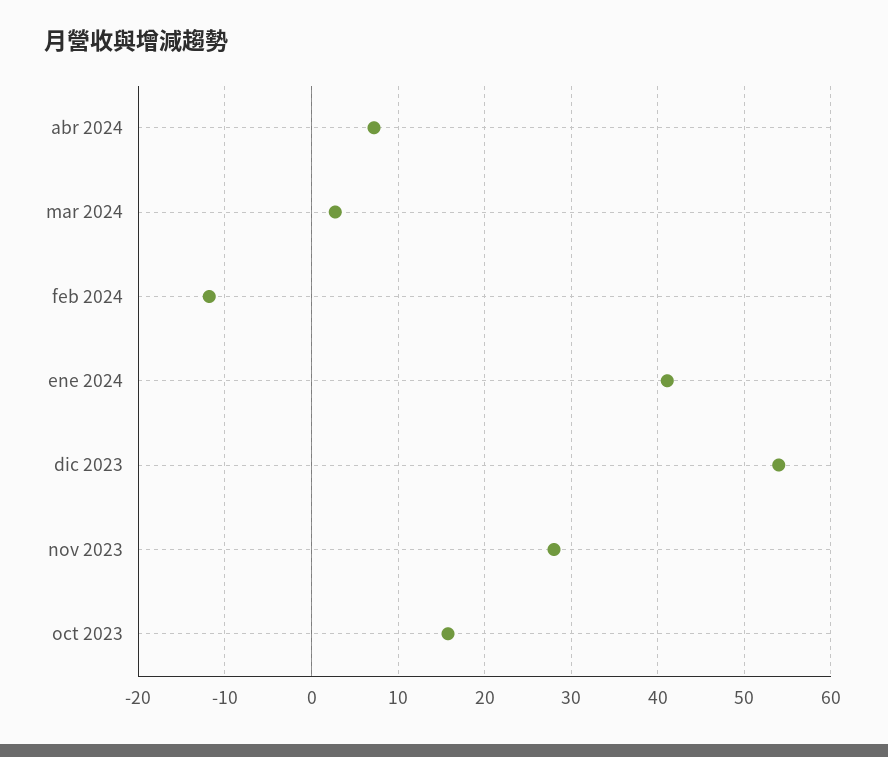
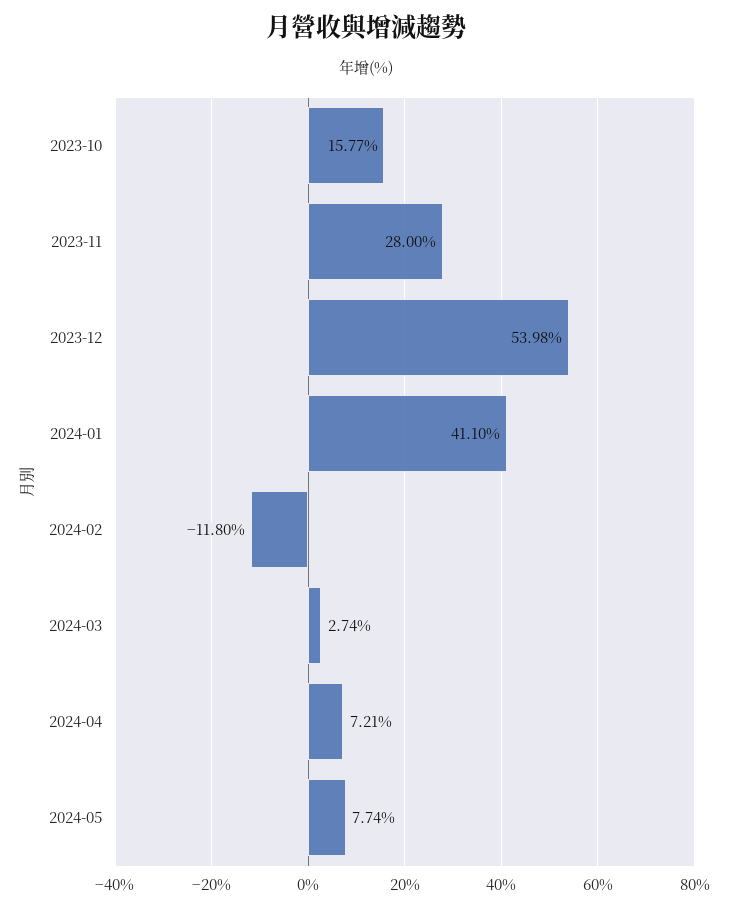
2024-05: none -> 7.74

